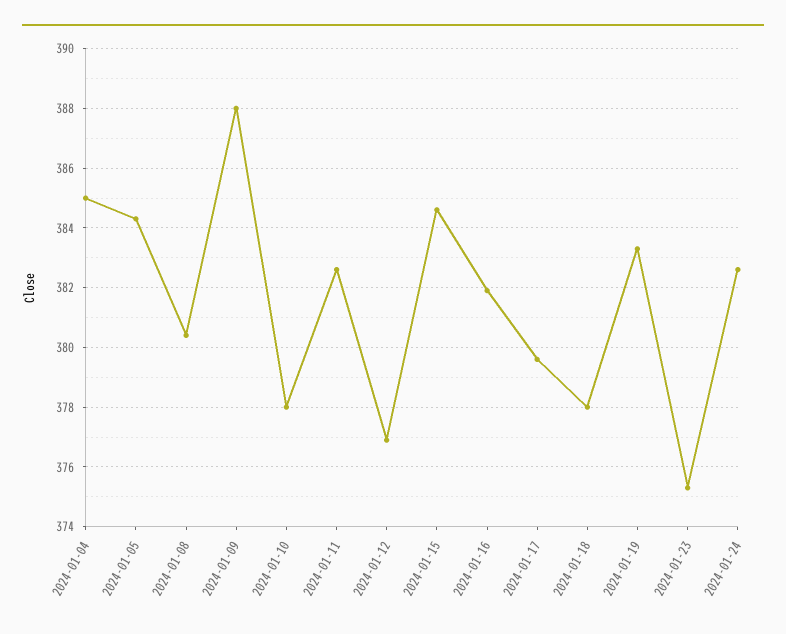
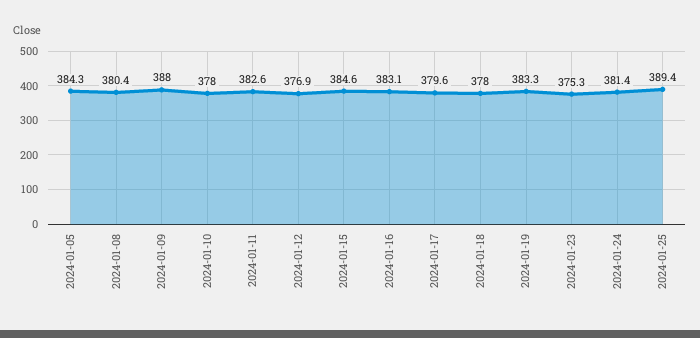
2024-01-04: 385 -> none
2024-01-16: 382 -> 383.1
2024-01-24: 382.5 -> 381.4
2024-01-25: none -> 389.4

